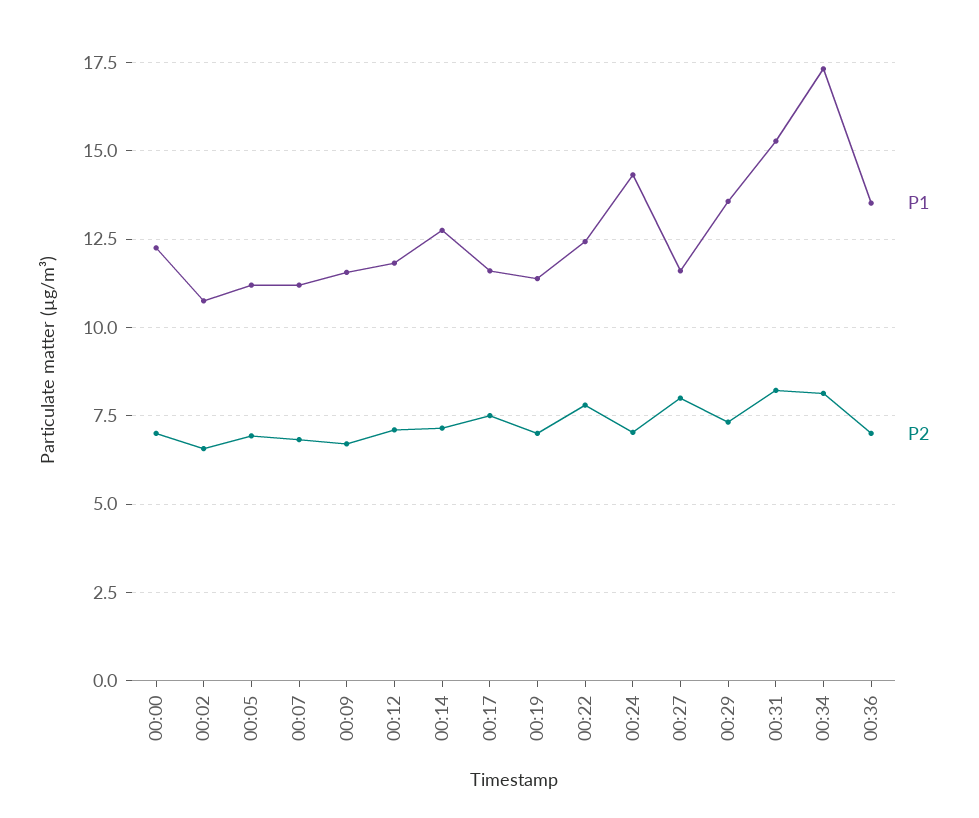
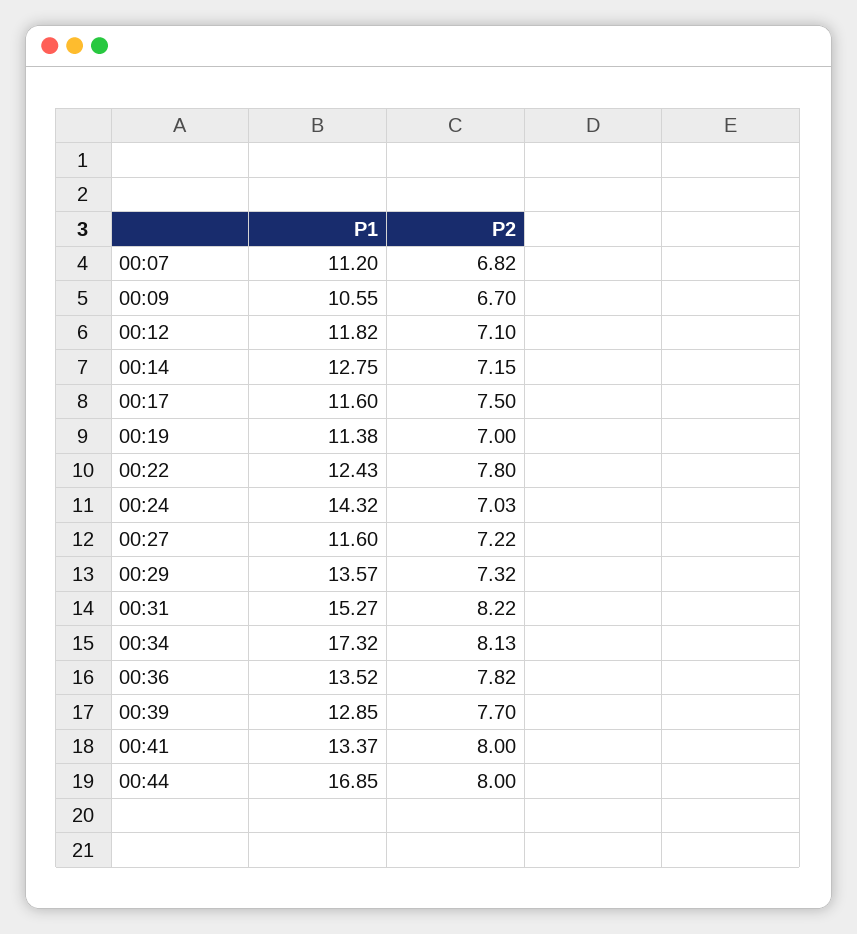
P1, 00:00: 12.25 -> none
P2, 00:00: 7 -> none
P1, 00:02: 10.75 -> none
P2, 00:02: 6.5 -> none
P1, 00:05: 11.25 -> none
P2, 00:05: 7 -> none
P1, 00:09: 11.5 -> 10.55
P2, 00:27: 8 -> 7.22
P2, 00:36: 7 -> 7.82
P1, 00:39: none -> 12.85
P2, 00:39: none -> 7.7
P1, 00:41: none -> 13.37
P2, 00:41: none -> 8
P1, 00:44: none -> 16.85
P2, 00:44: none -> 8

